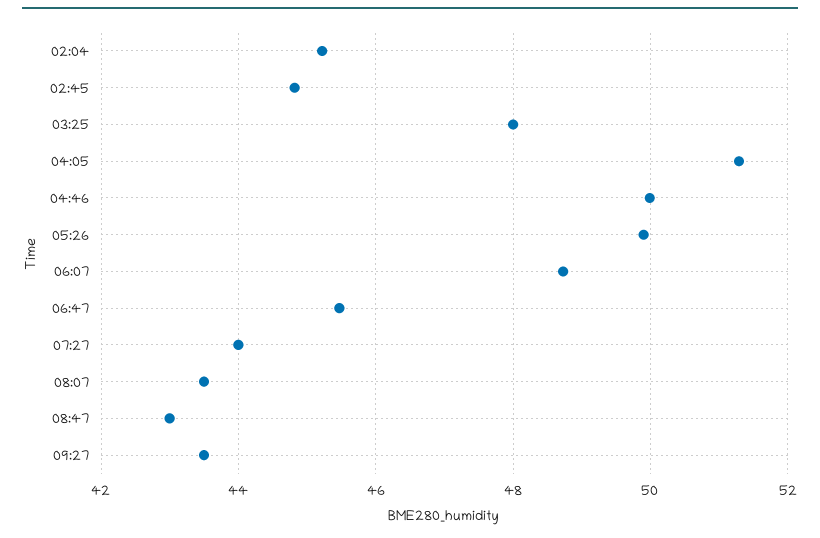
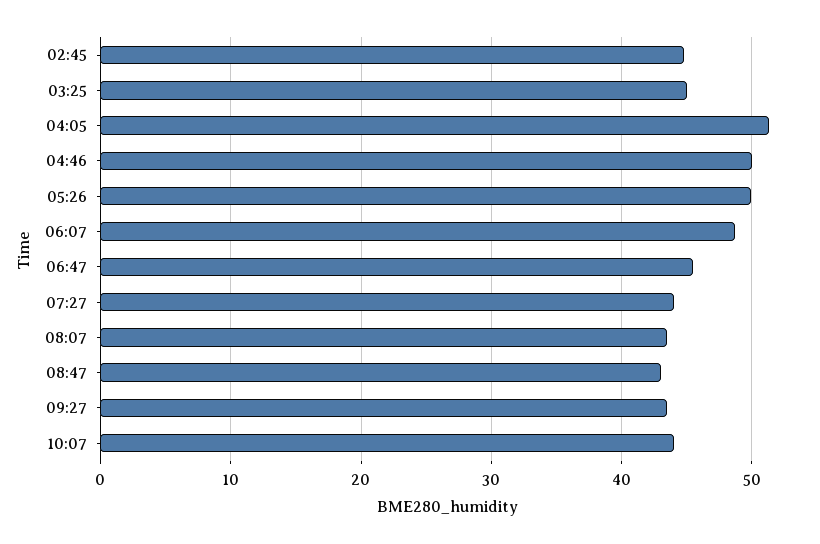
02:04: 45.2 -> none
03:25: 48 -> 45
10:07: none -> 44

